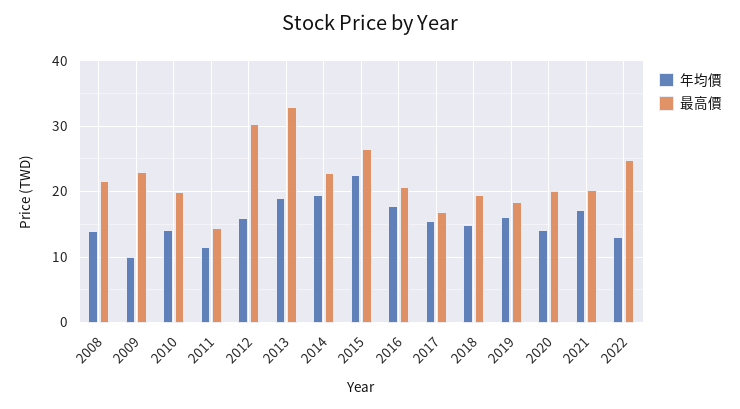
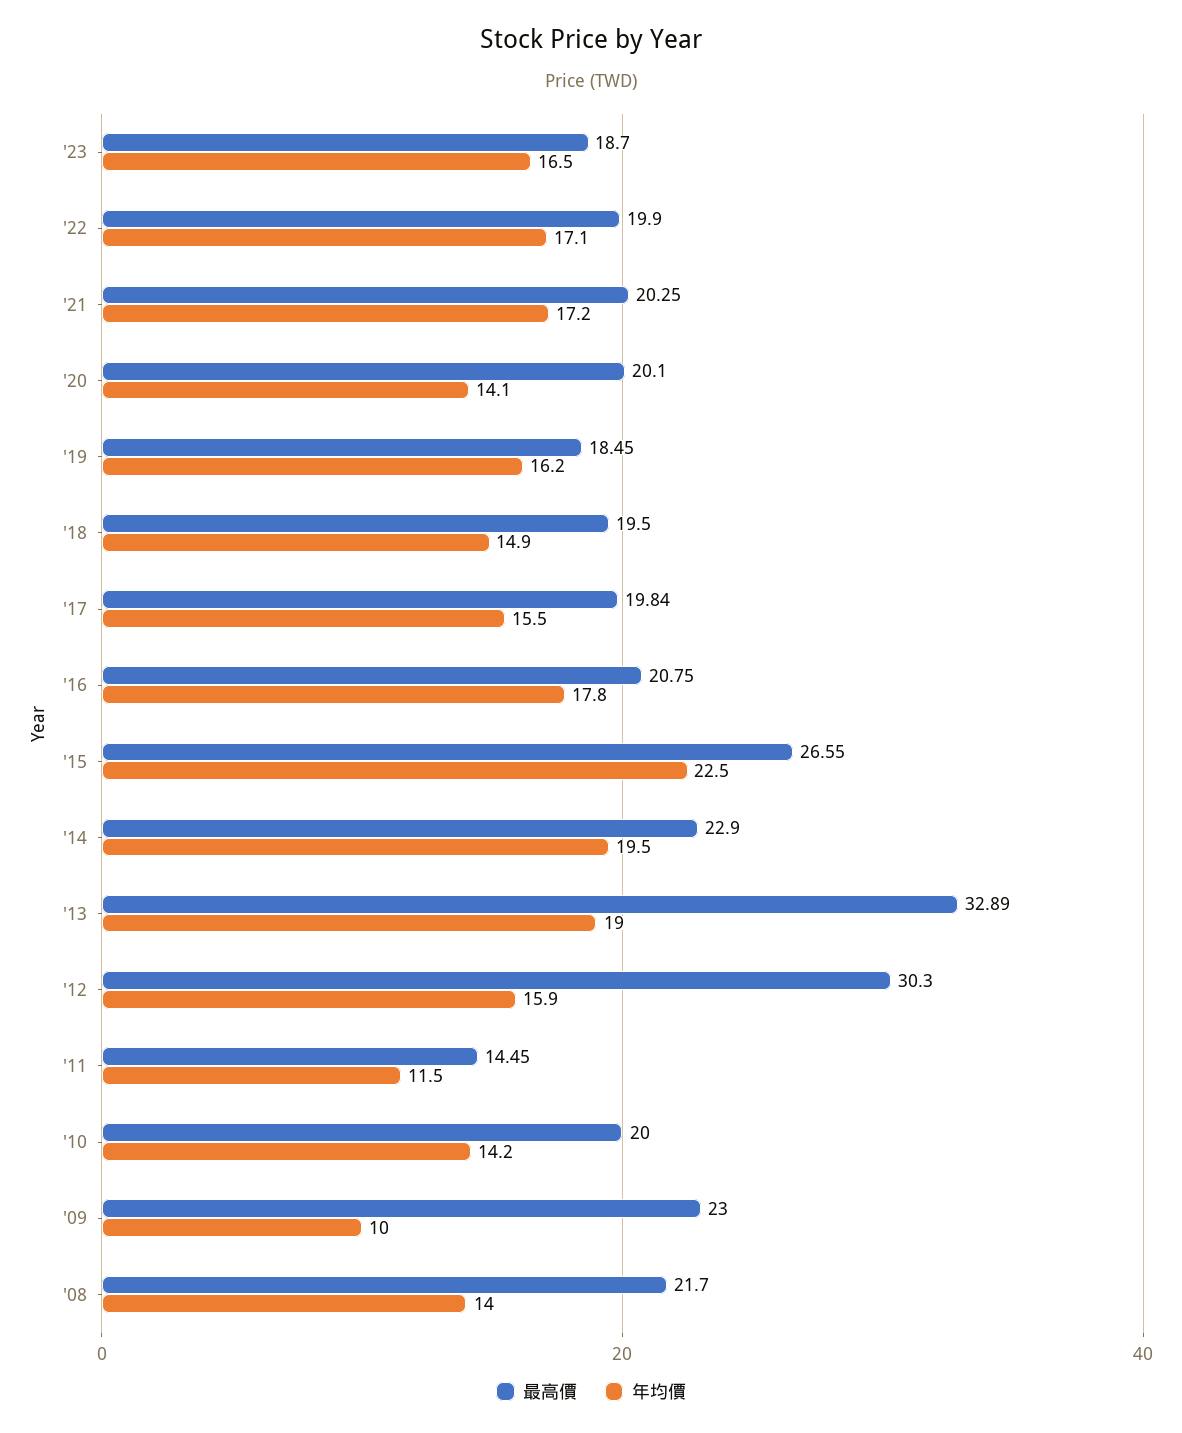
最高價, 2017: 17 -> 19.84
年均價, 2022: 13 -> 17.1
最高價, 2022: 25 -> 19.9
最高價, '23: none -> 18.7
年均價, '23: none -> 16.5

